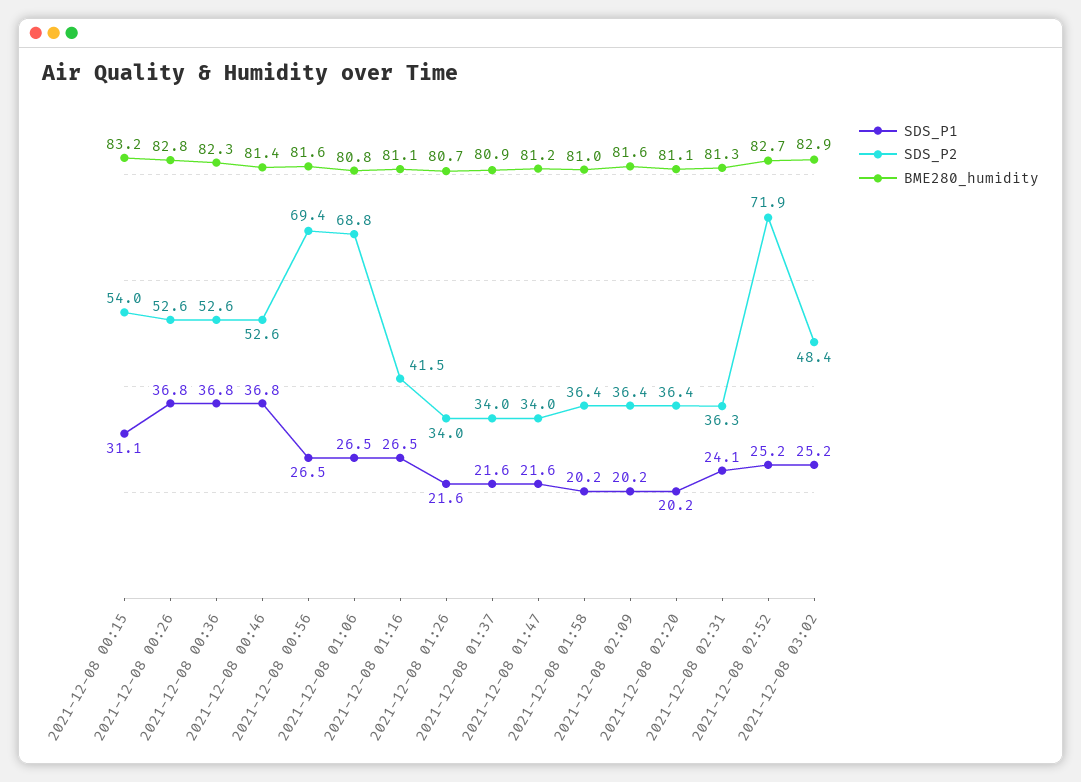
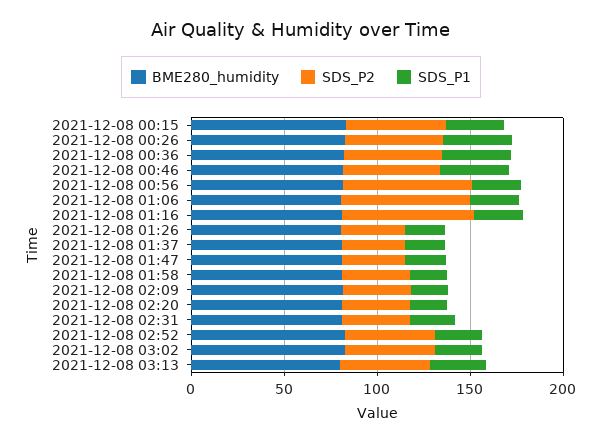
SDS_P2, 2021-12-08 01:16: 41.5 -> 70
SDS_P2, 2021-12-08 02:52: 71.9 -> 50
BME280_humidity, 2021-12-08 03:13: none -> 80
SDS_P2, 2021-12-08 03:13: none -> 50
SDS_P1, 2021-12-08 03:13: none -> 30

